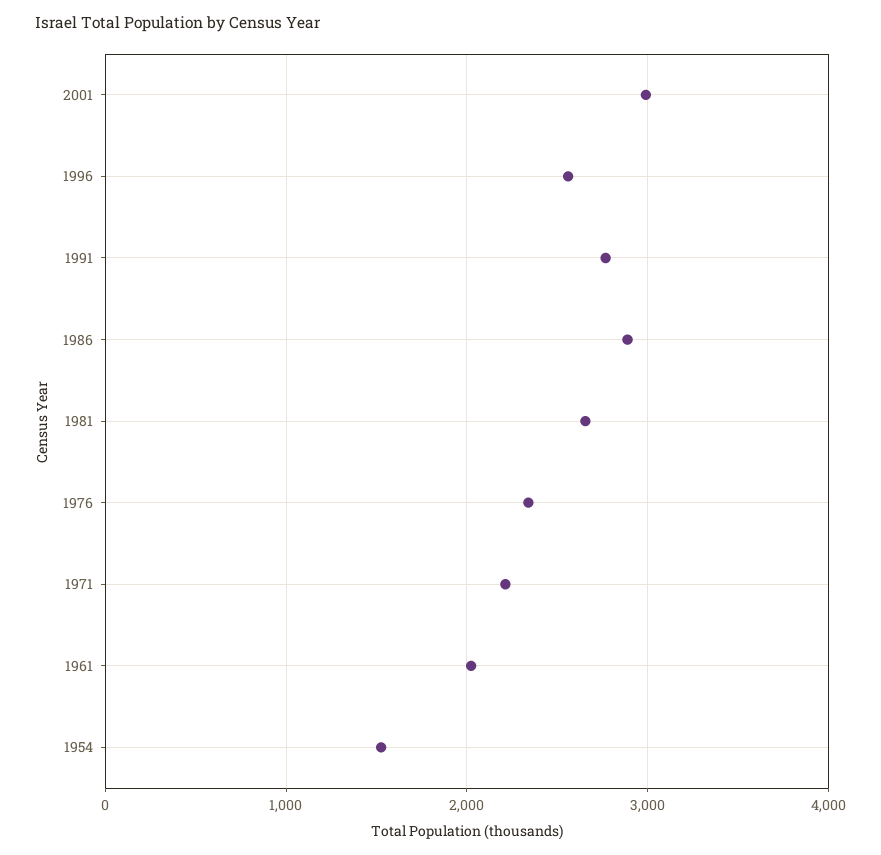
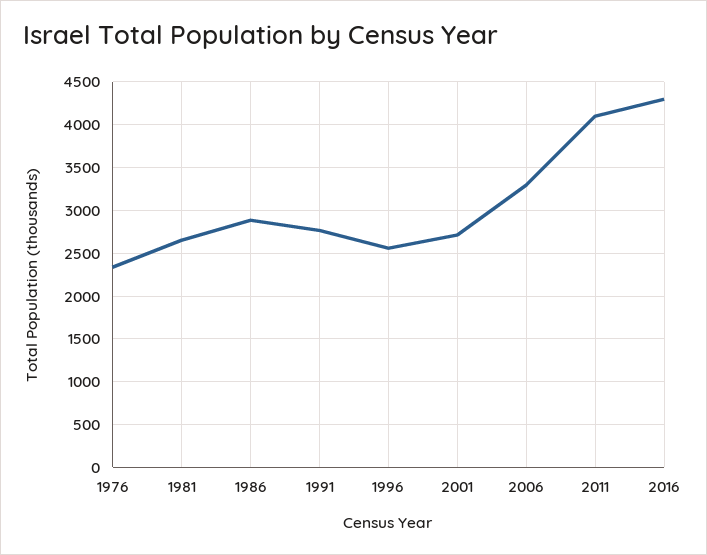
2001: 3000 -> 2700
1971: 2200 -> none
1961: 2000 -> none
1954: 1500 -> none
2006: none -> 3300
2011: none -> 4100
2016: none -> 4300

